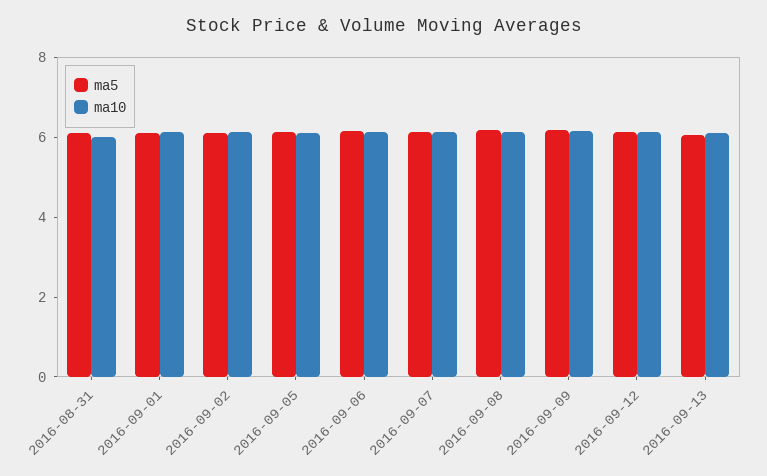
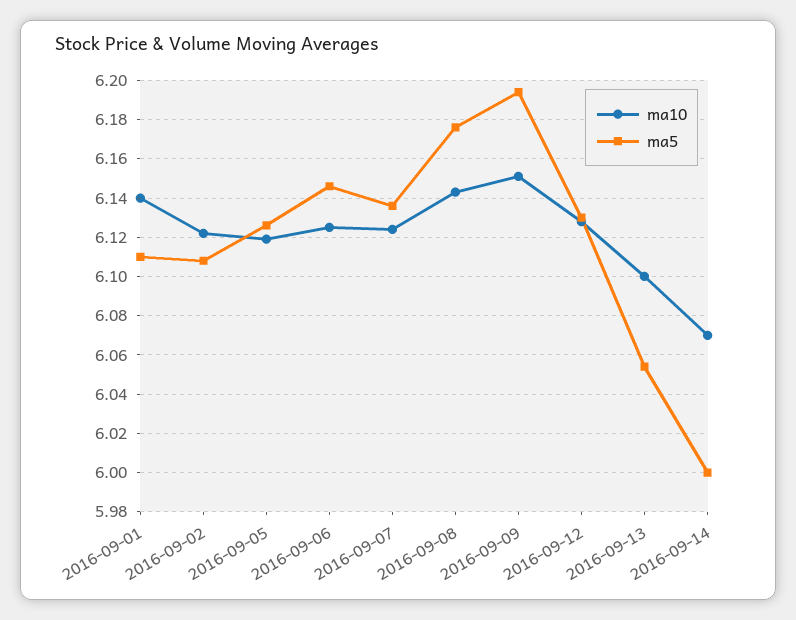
ma5, 2016-08-31: 6 -> none
ma10, 2016-08-31: 6 -> none
ma10, 2016-09-14: none -> 6.07
ma5, 2016-09-14: none -> 6

